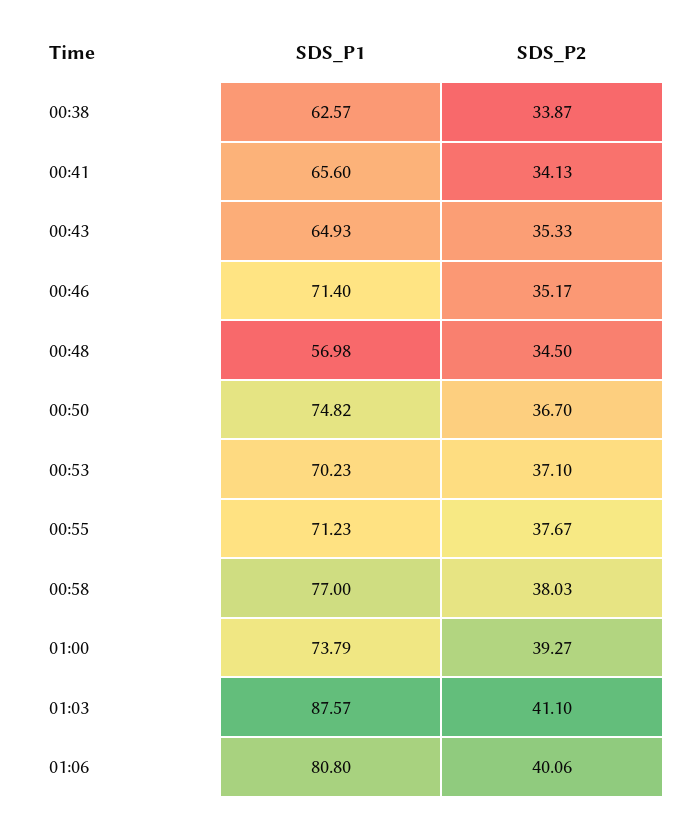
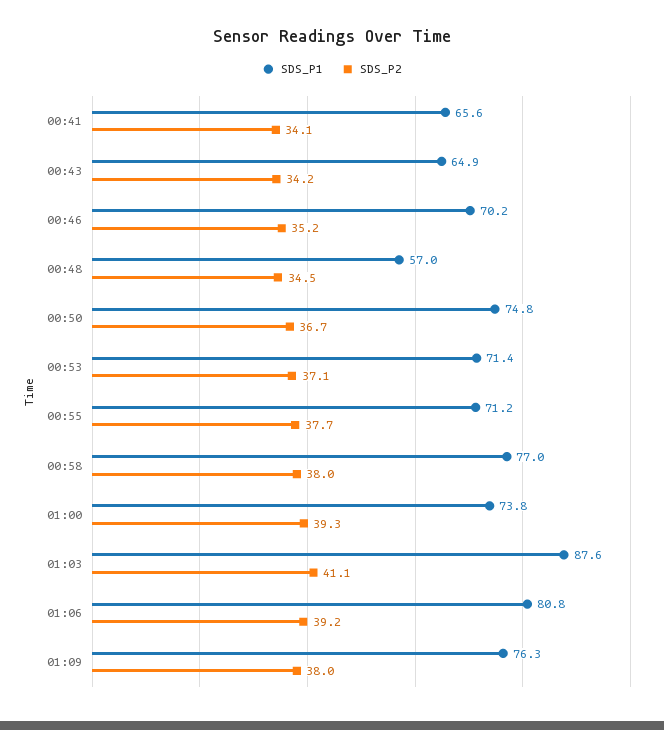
SDS_P1, 00:38: 62.57 -> none
SDS_P2, 00:38: 33.87 -> none
SDS_P2, 00:43: 35.33 -> 34.2
SDS_P1, 00:46: 71.4 -> 70.2
SDS_P1, 00:53: 70.23 -> 71.4
SDS_P2, 01:06: 40.06 -> 39.2
SDS_P1, 01:09: none -> 76.3
SDS_P2, 01:09: none -> 38

